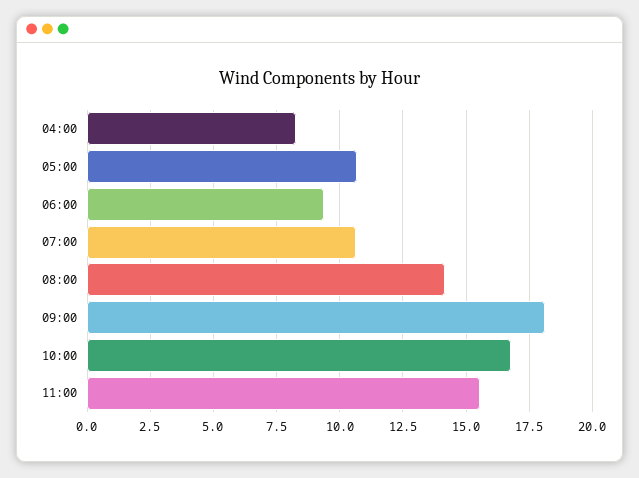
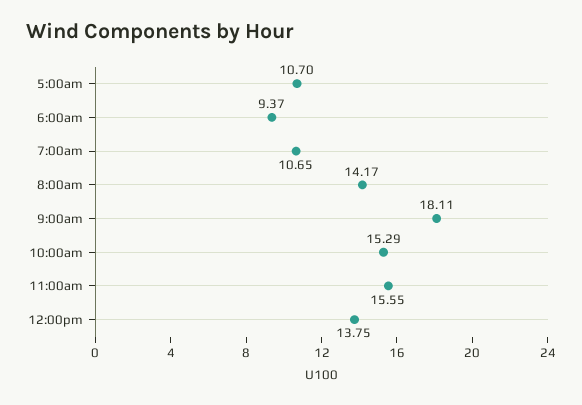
04:00: 8.25 -> none
10:00: 16.75 -> 15.29
12:00pm: none -> 13.75

